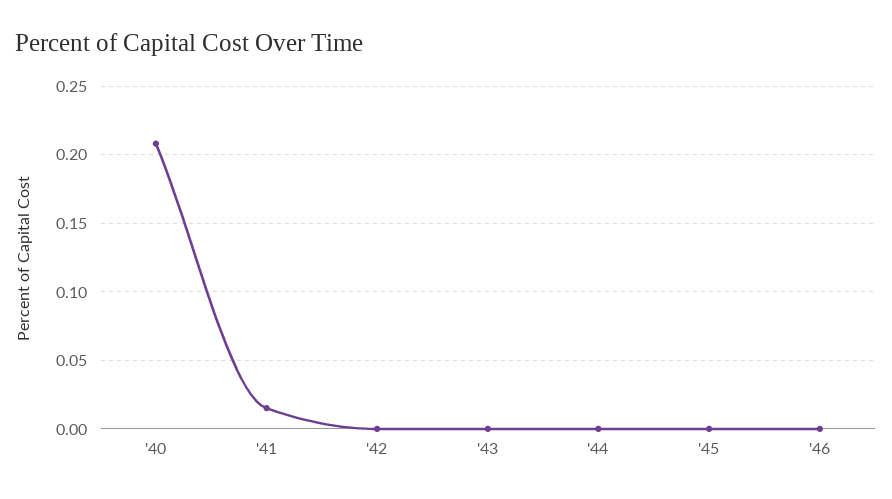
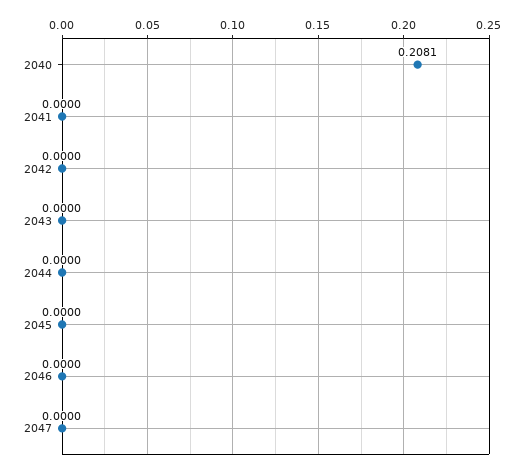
'41: 0.015 -> 0
2047: none -> 0

